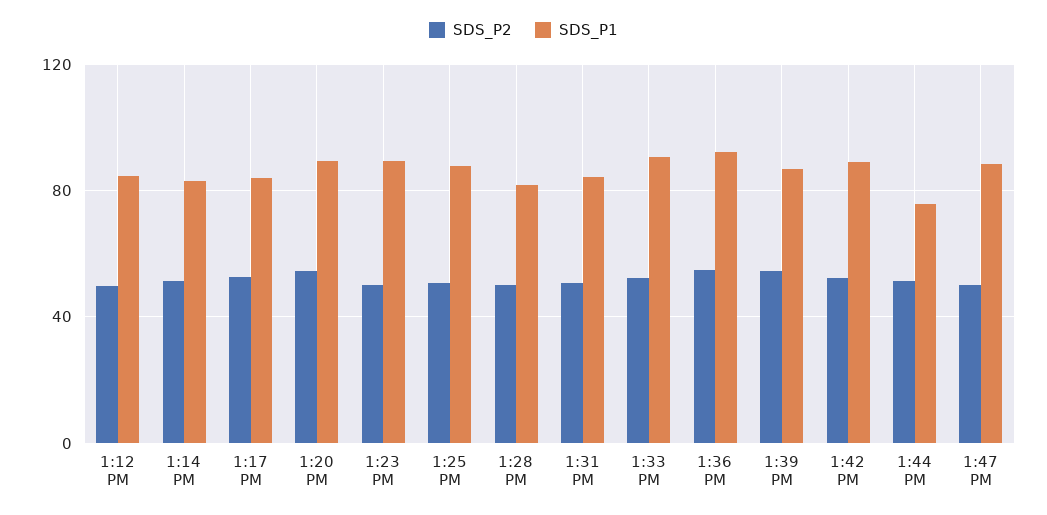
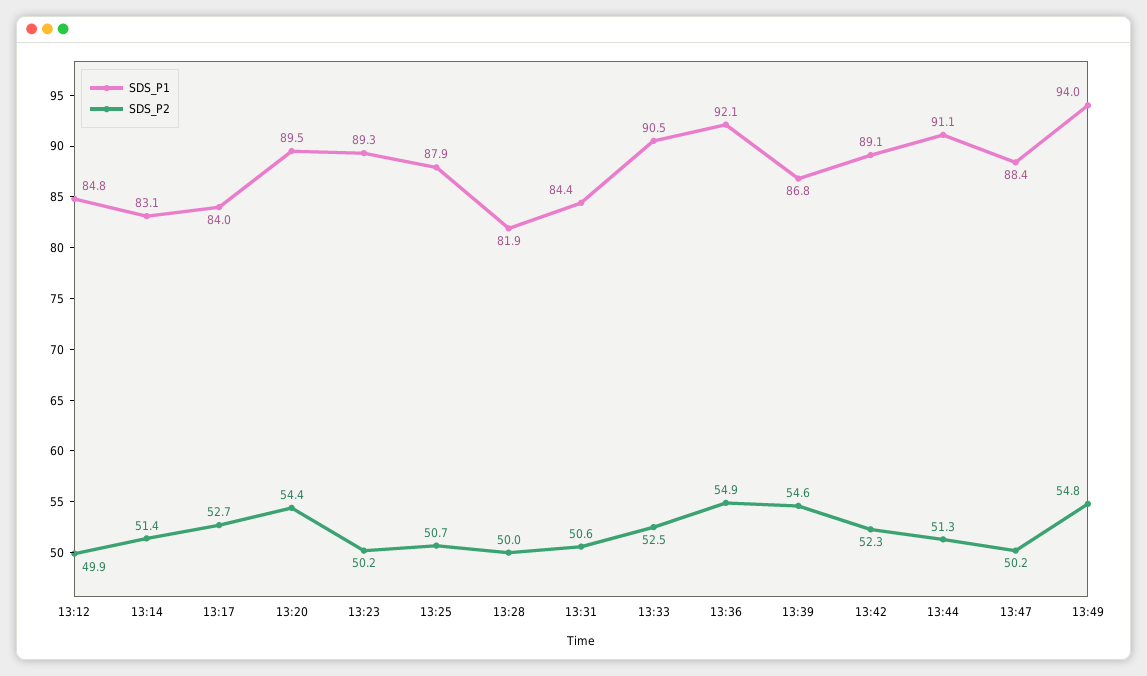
SDS_P1, 1:44 PM: 75 -> 91.1
SDS_P1, 13:49: none -> 94
SDS_P2, 13:49: none -> 54.8

